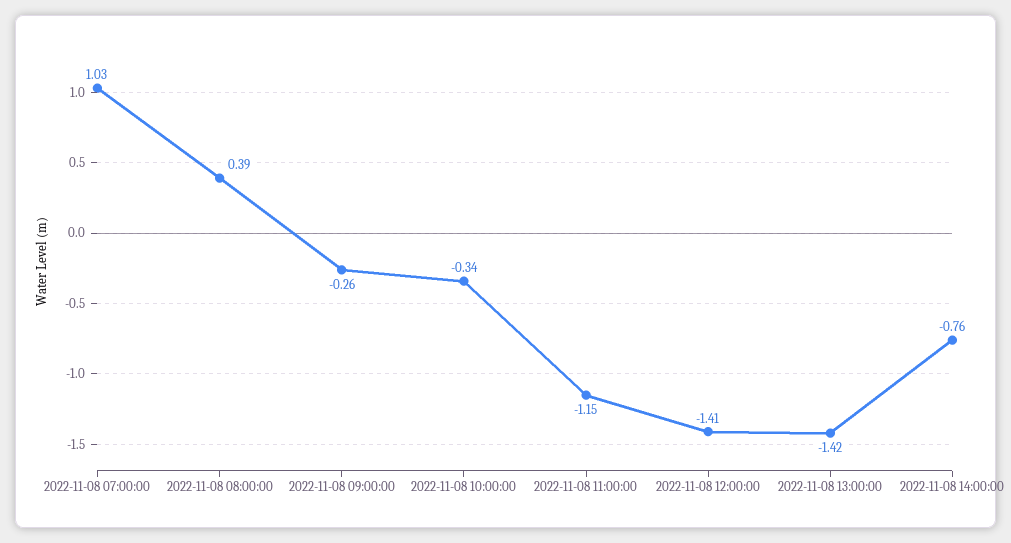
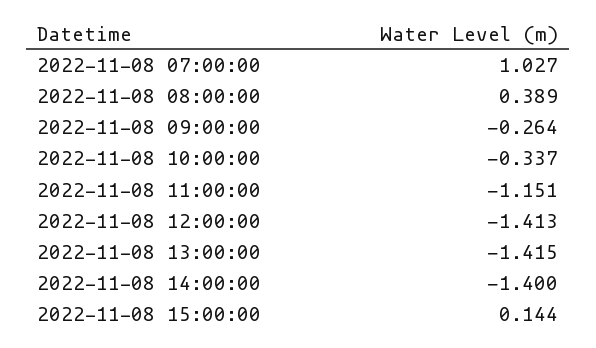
2022-11-08 14:00:00: -0.76 -> -1.4
2022-11-08 15:00:00: none -> 0.144

